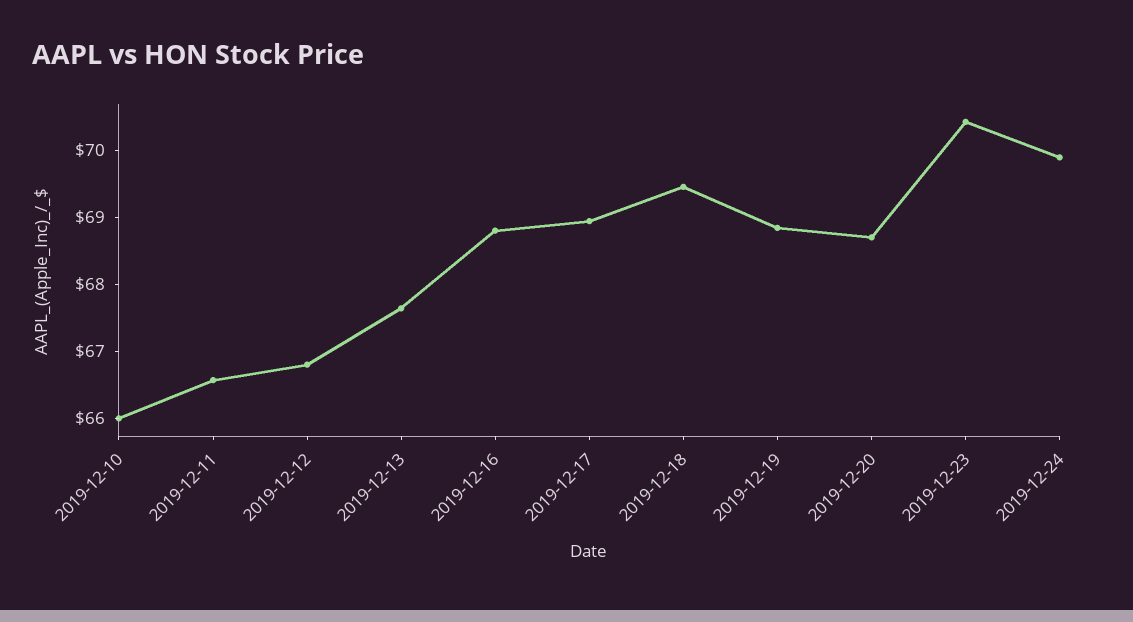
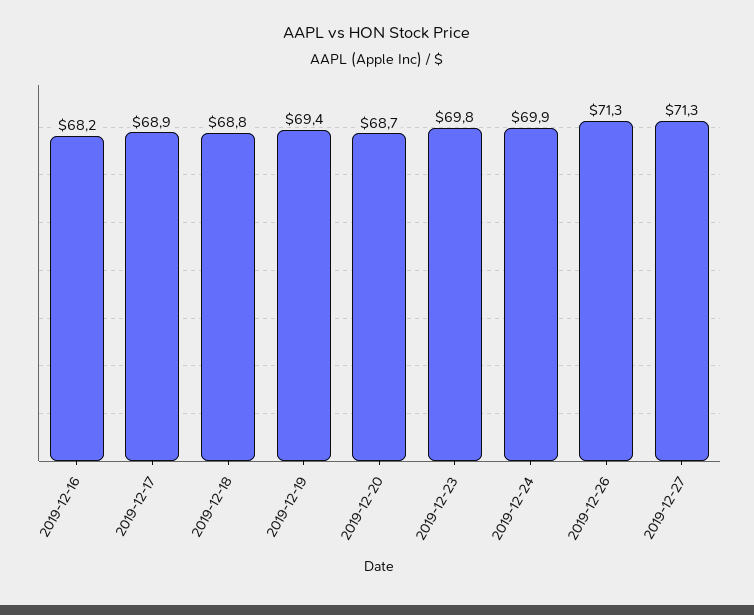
2019-12-10: 66 -> none
2019-12-11: 66.6 -> none
2019-12-12: 66.8 -> none
2019-12-13: 67.6 -> none
2019-12-16: 68.8 -> 68.2
2019-12-18: 69.4 -> 68.8
2019-12-19: 68.8 -> 69.4
2019-12-23: 70.4 -> 69.8
2019-12-26: none -> 71.3
2019-12-27: none -> 71.3

